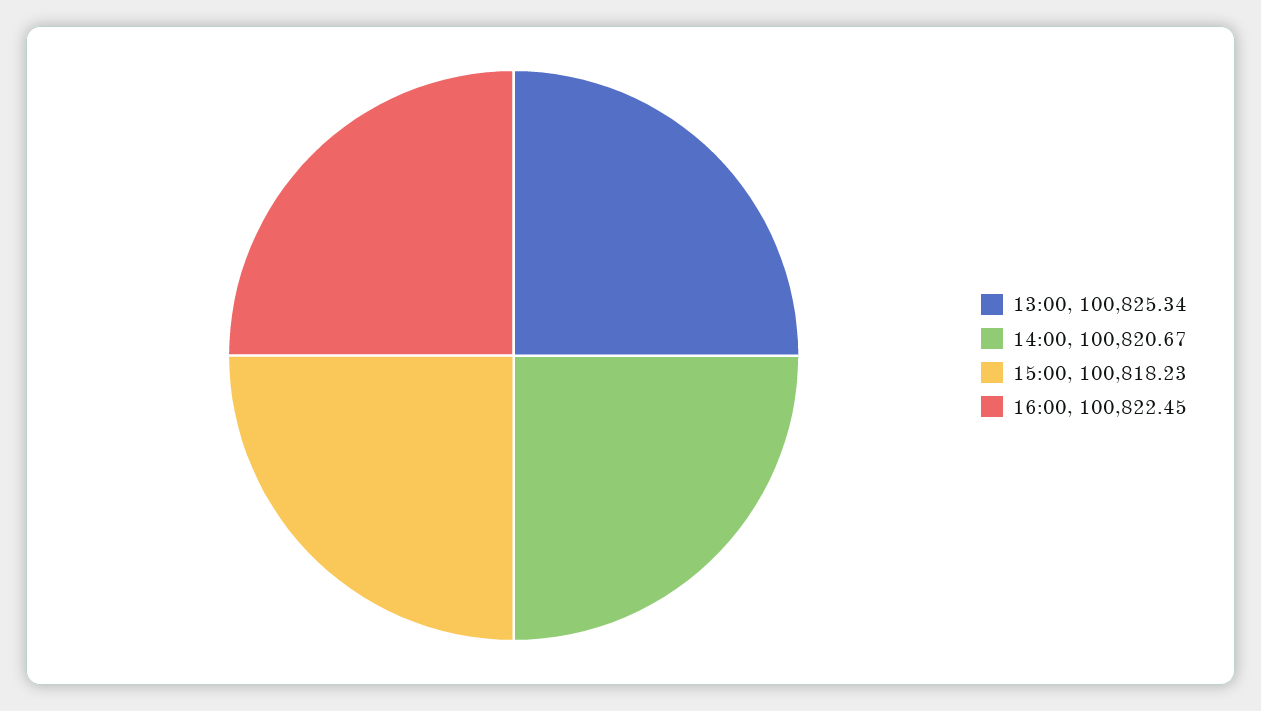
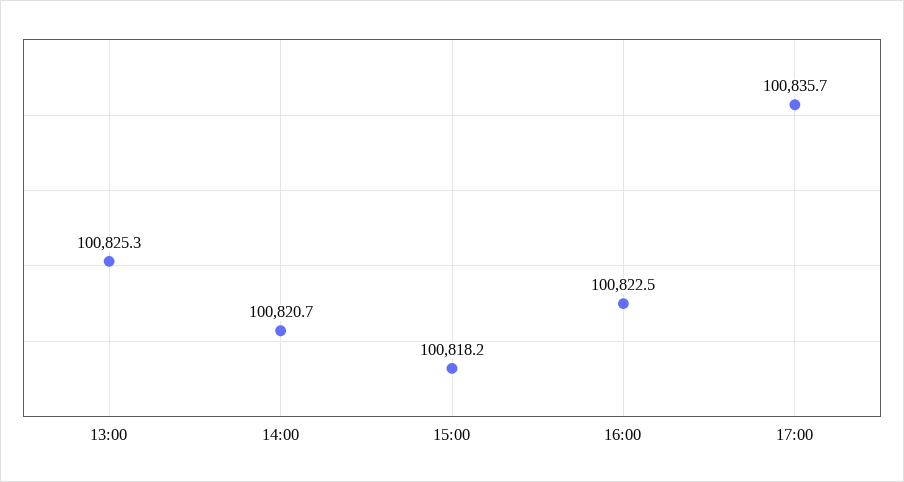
17:00: none -> 100835.7

